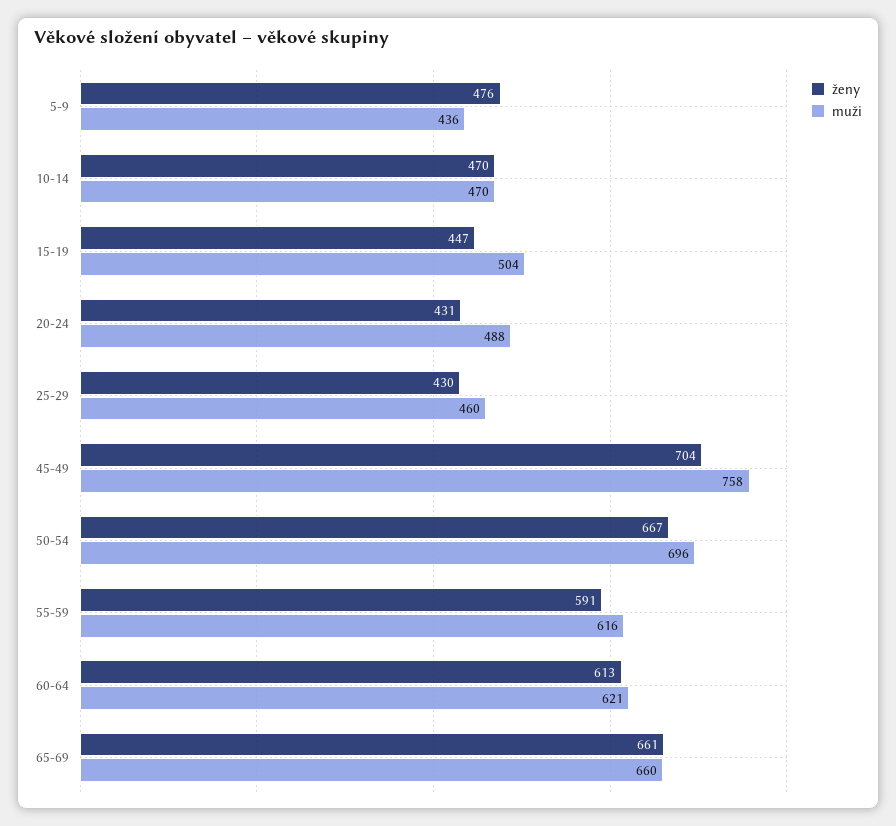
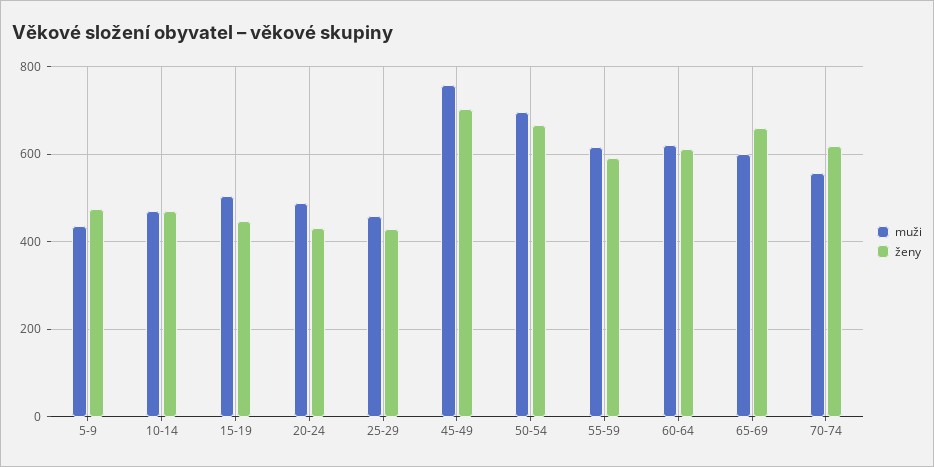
muži, 65-69: 660 -> 600
muži, 70-74: none -> 560
ženy, 70-74: none -> 620

